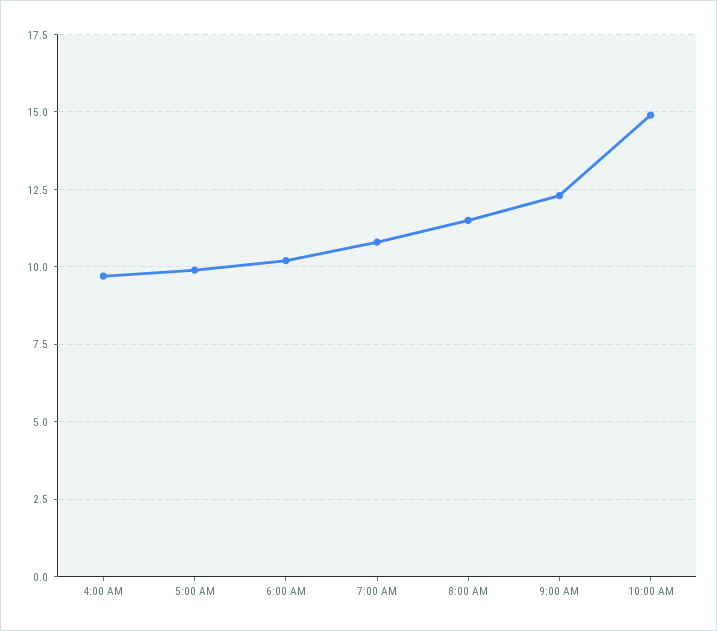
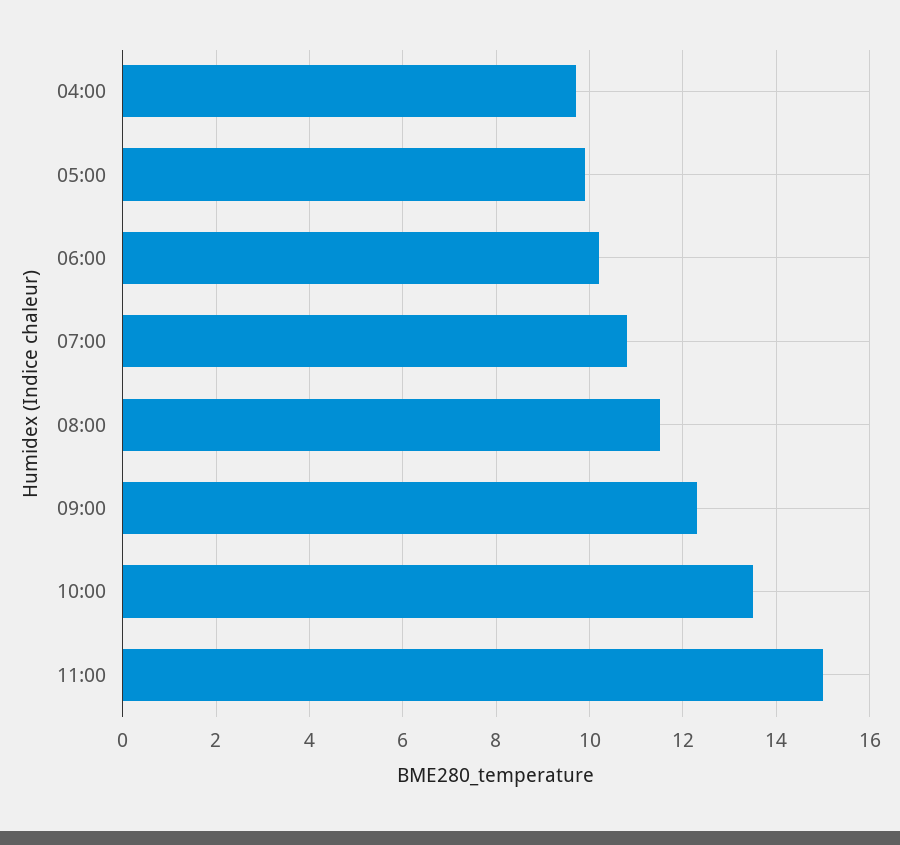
10:00 AM: 15 -> 13.5
11:00: none -> 15

